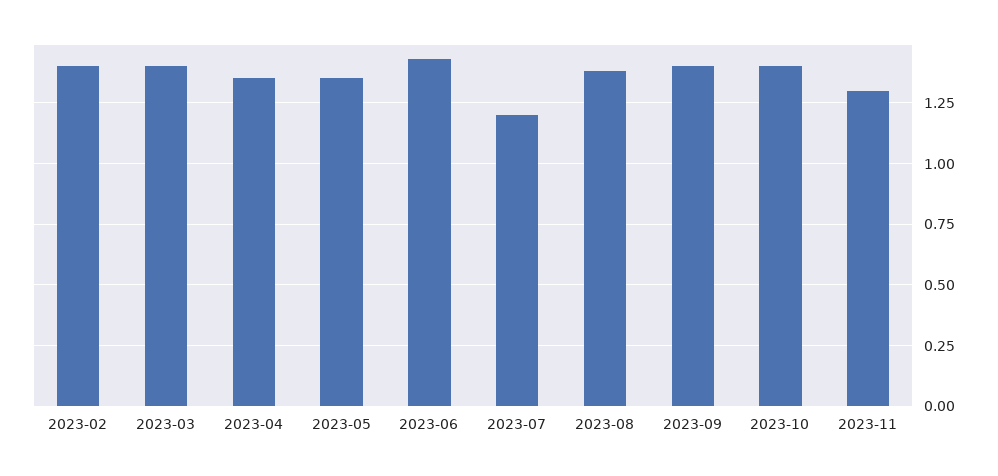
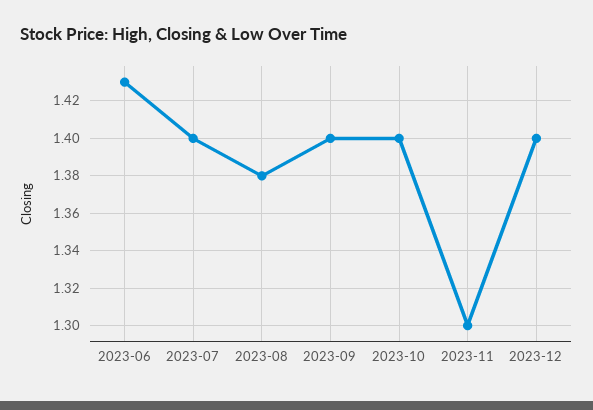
2023-02: 1.4 -> none
2023-03: 1.4 -> none
2023-04: 1.35 -> none
2023-05: 1.35 -> none
2023-07: 1.2 -> 1.4
2023-12: none -> 1.4

